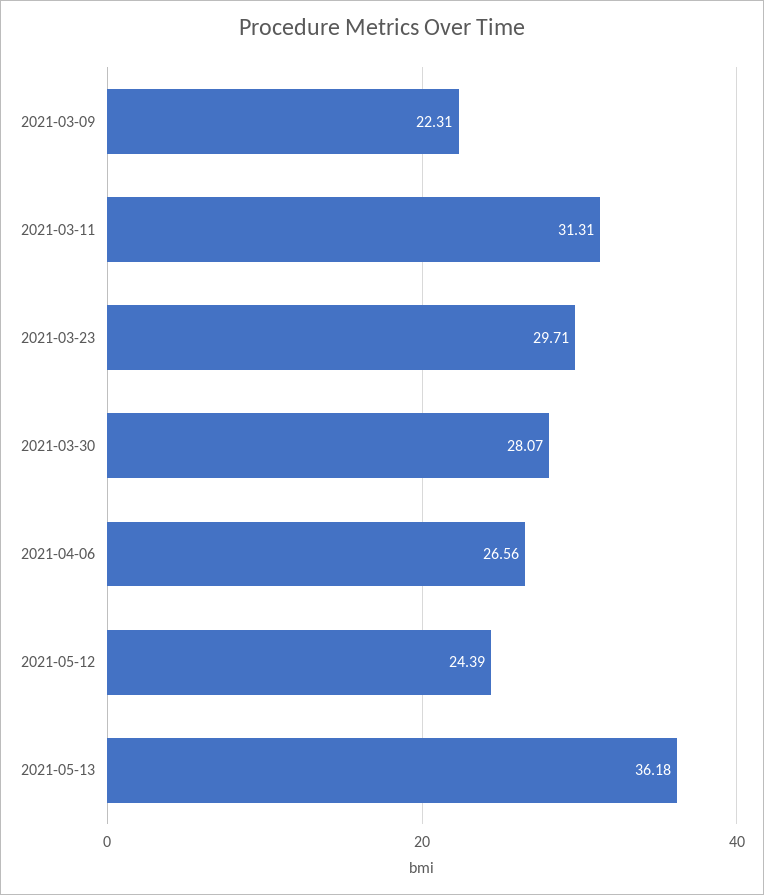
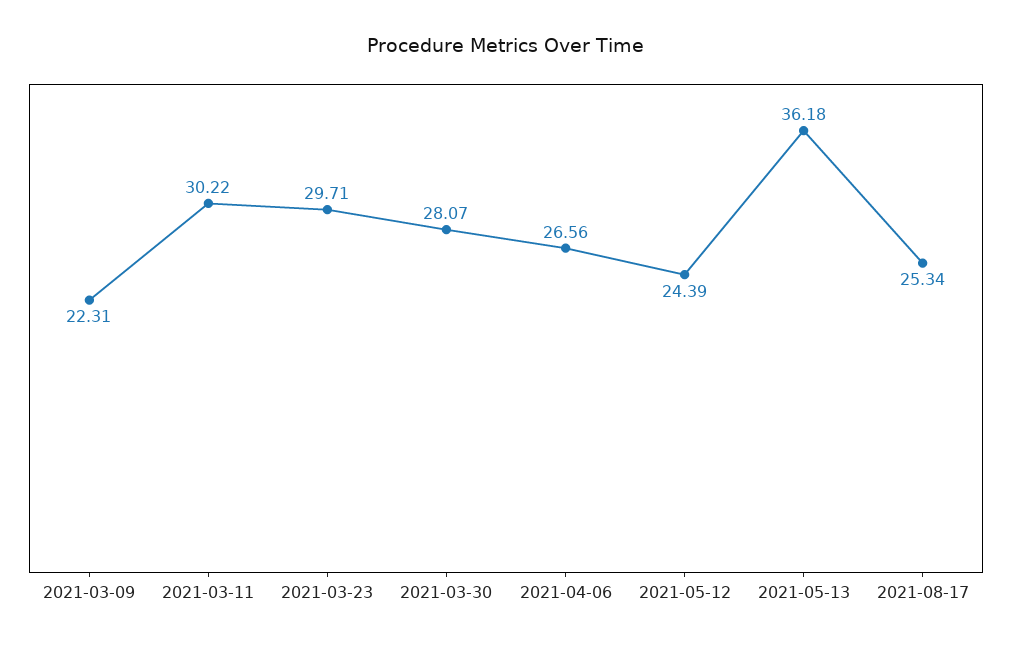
2021-03-11: 31.31 -> 30.22
2021-08-17: none -> 25.34

